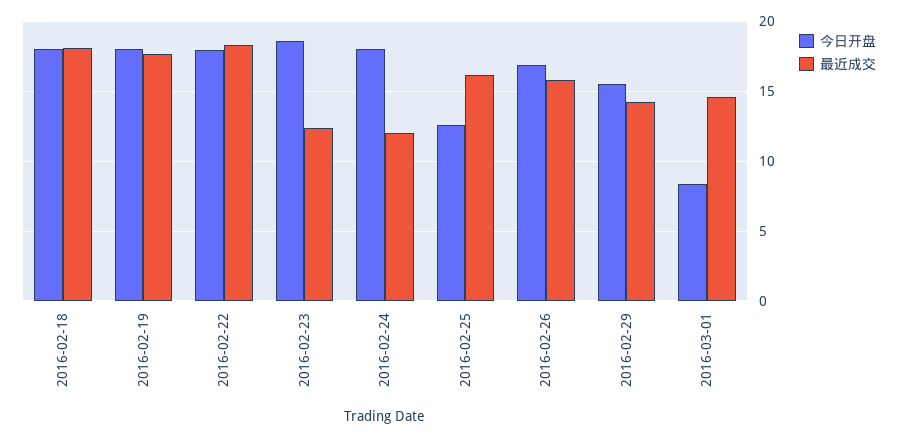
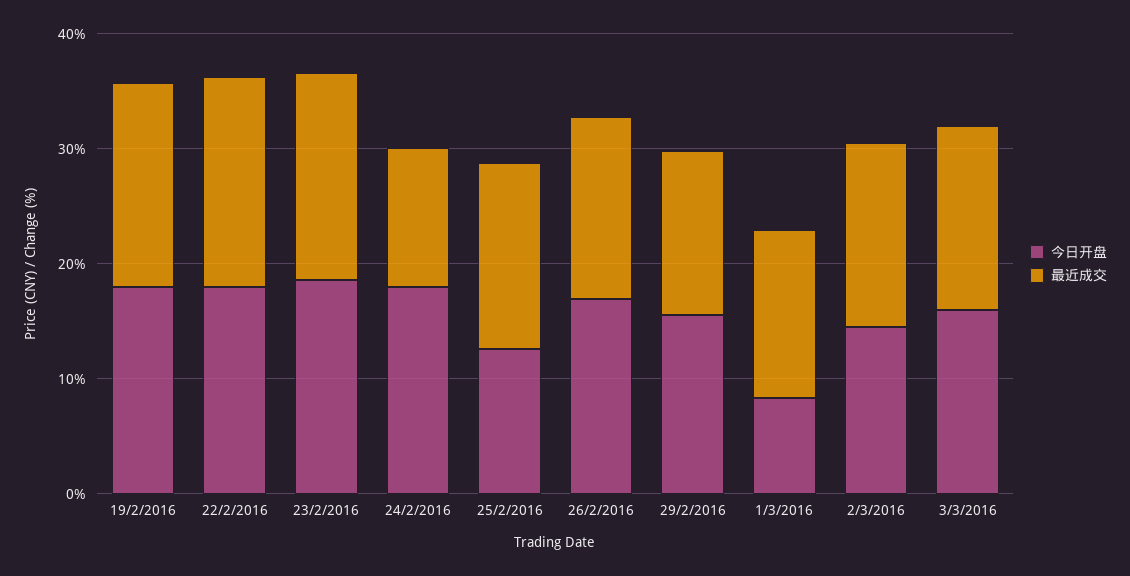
今日开盘, 2016-02-18: 18 -> none
最近成交, 2016-02-18: 18 -> none
最近成交, 2016-02-23: 12.5 -> 18
今日开盘, 2/3/2016: none -> 14
最近成交, 2/3/2016: none -> 16
今日开盘, 3/3/2016: none -> 16
最近成交, 3/3/2016: none -> 16

